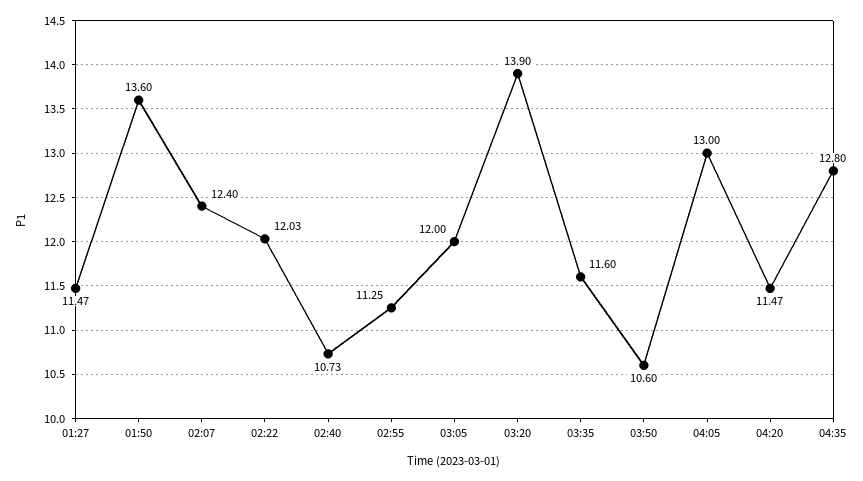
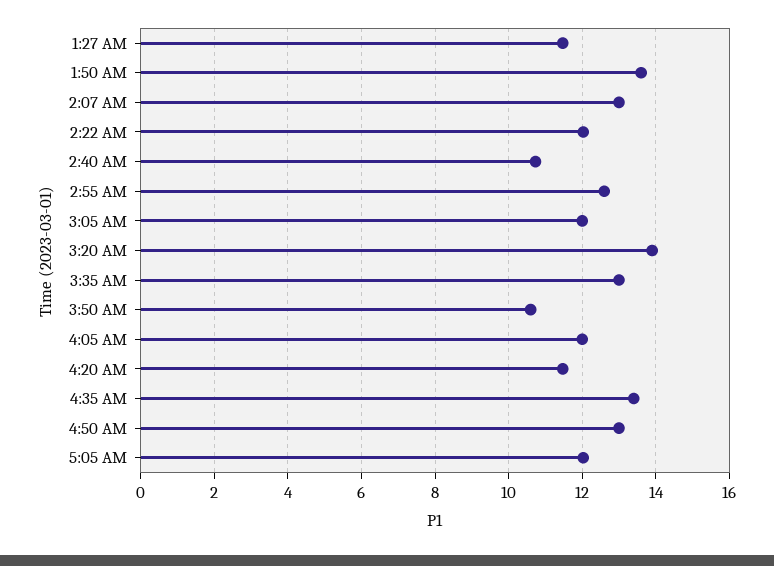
02:07: 12.4 -> 13
02:55: 11.25 -> 12.6
03:35: 11.6 -> 13
04:05: 13 -> 12
04:35: 12.8 -> 13.4
4:50 AM: none -> 13
5:05 AM: none -> 12

